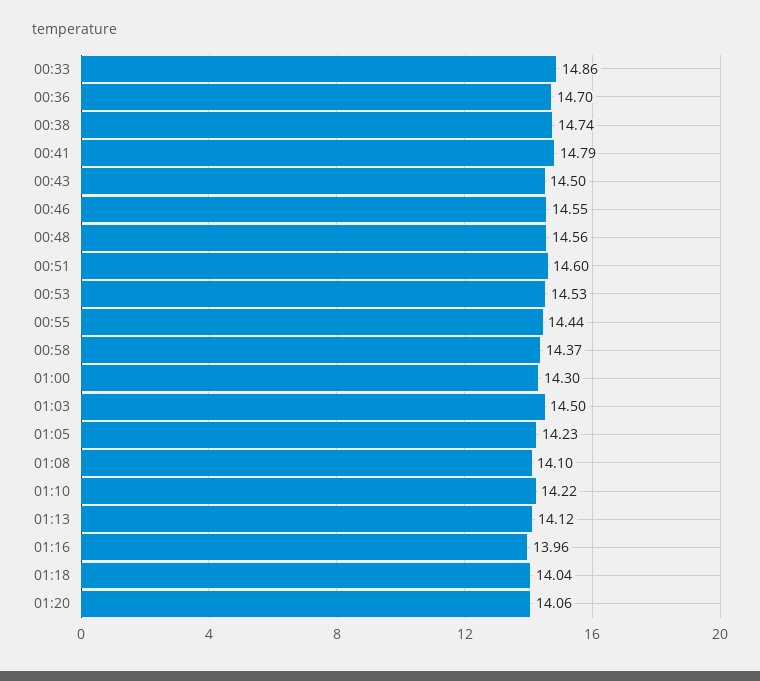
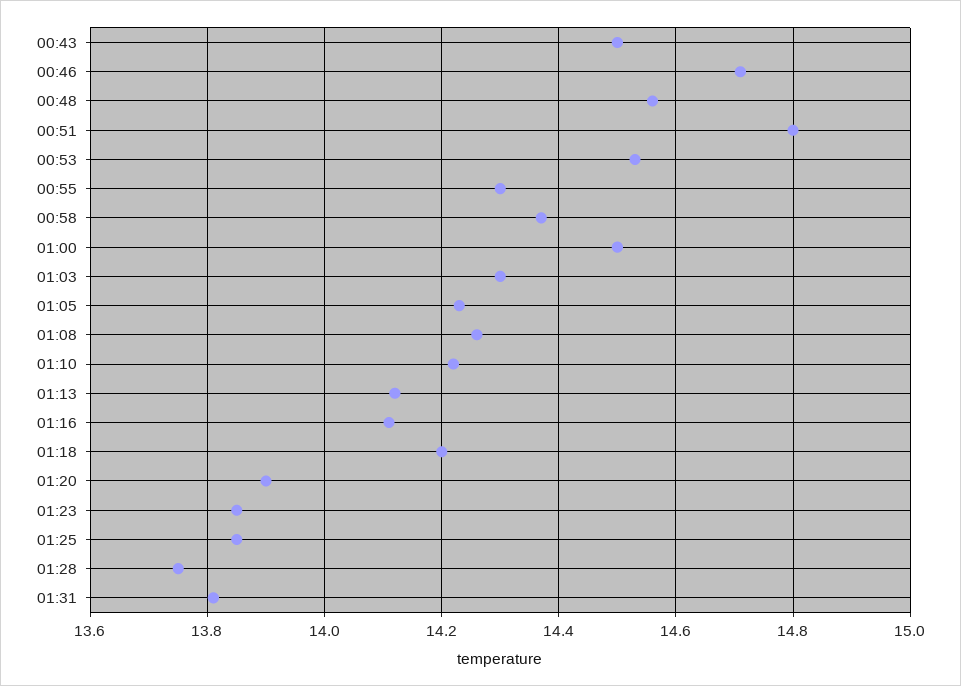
00:33: 14.86 -> none
00:36: 14.7 -> none
00:38: 14.74 -> none
00:41: 14.79 -> none
00:46: 14.55 -> 14.7
00:51: 14.6 -> 14.8
00:55: 14.44 -> 14.3
01:00: 14.3 -> 14.5
01:03: 14.5 -> 14.3
01:08: 14.1 -> 14.25
01:16: 13.96 -> 14.1
01:18: 14.04 -> 14.2
01:20: 14.06 -> 13.9
01:23: none -> 13.85
01:25: none -> 13.85
01:28: none -> 13.75
01:31: none -> 13.8

